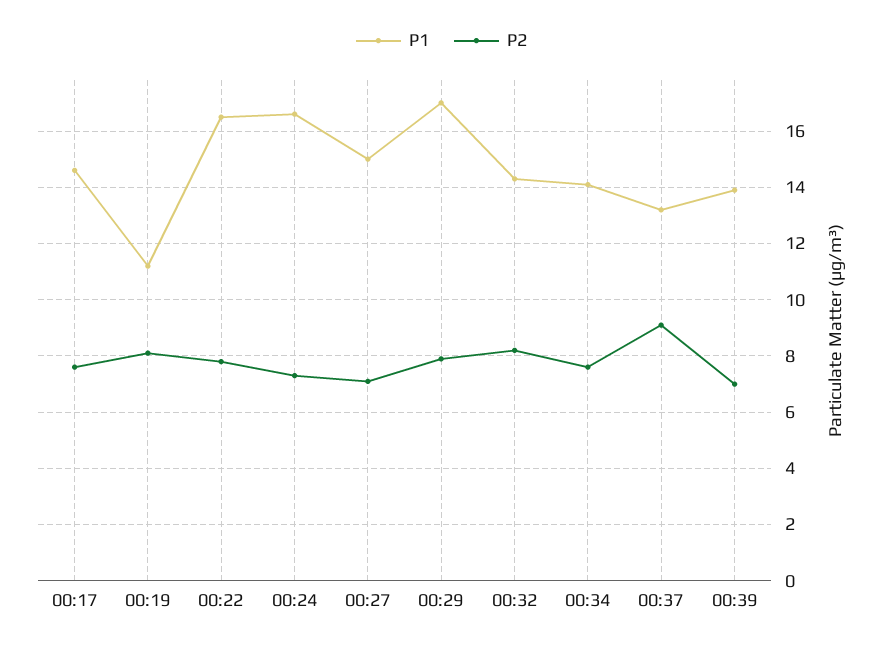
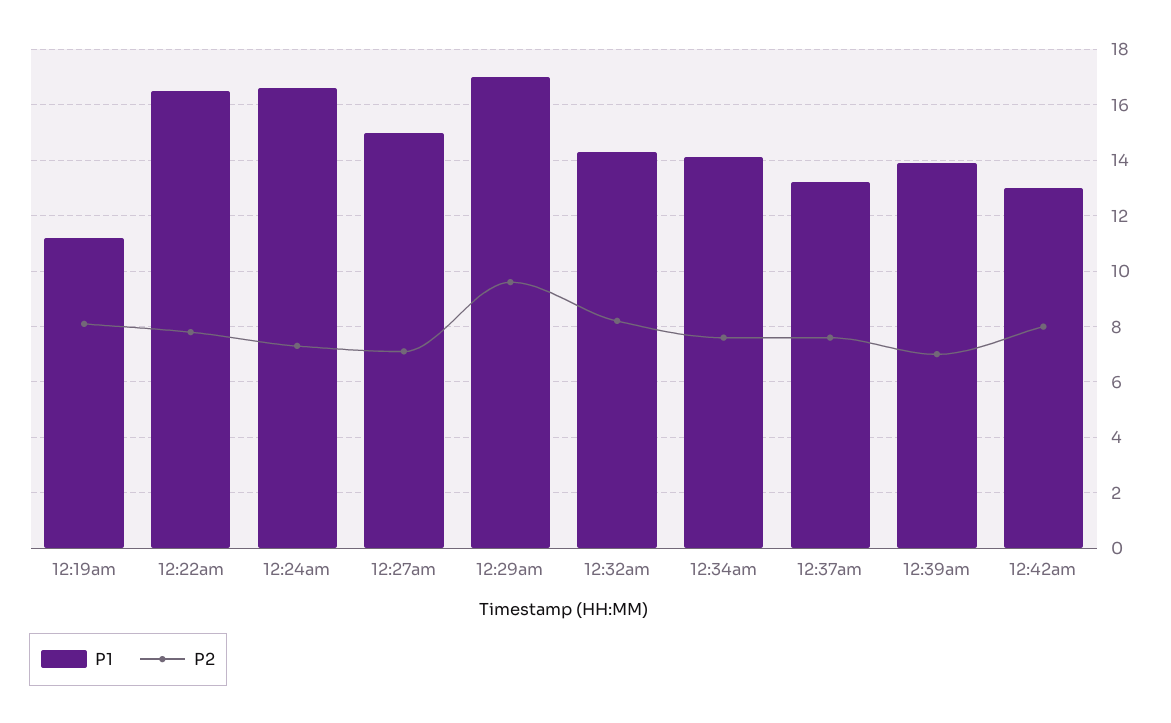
P1, 00:17: 14.5 -> none
P2, 00:17: 7.5 -> none
P2, 00:29: 8 -> 9.5
P2, 00:37: 9 -> 7.5
P1, 12:42am: none -> 13
P2, 12:42am: none -> 8

